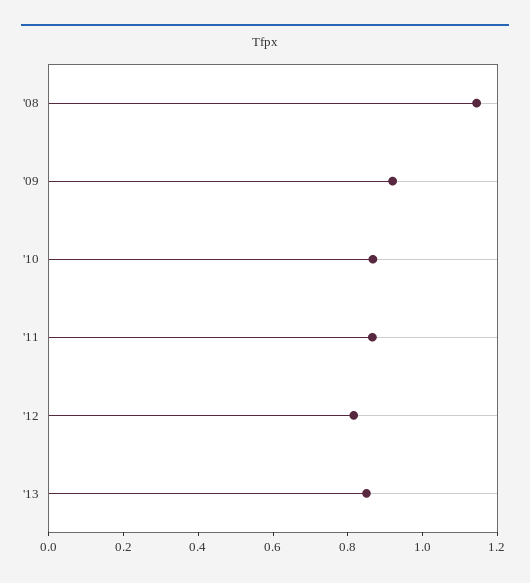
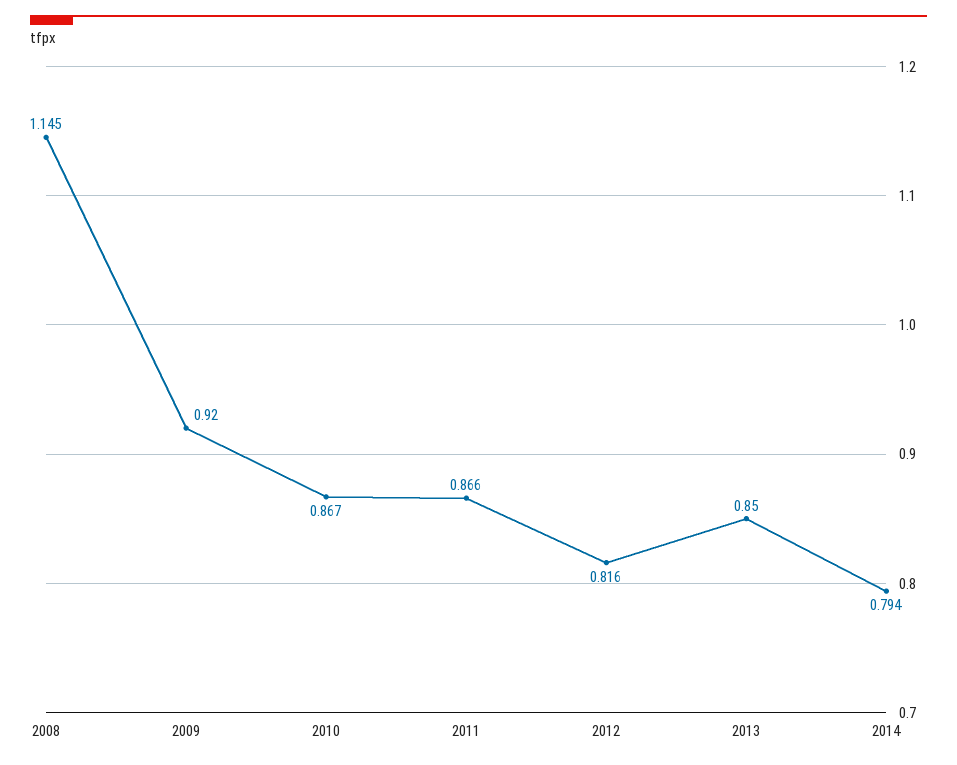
2014: none -> 0.794

